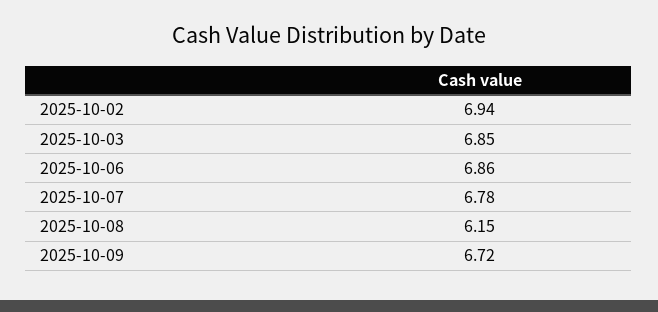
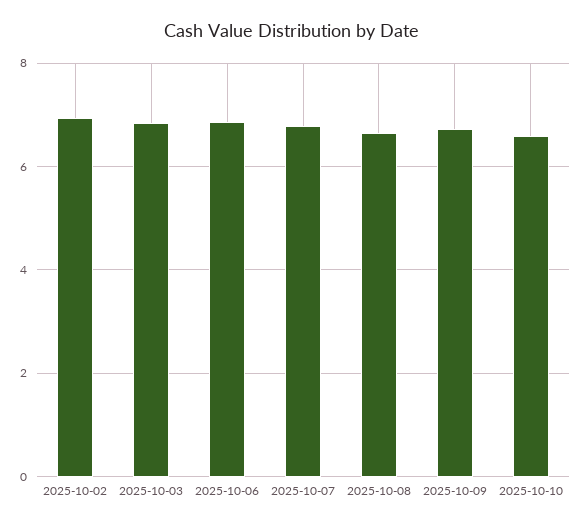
2025-10-08: 6.15 -> 6.6
2025-10-10: none -> 6.6

